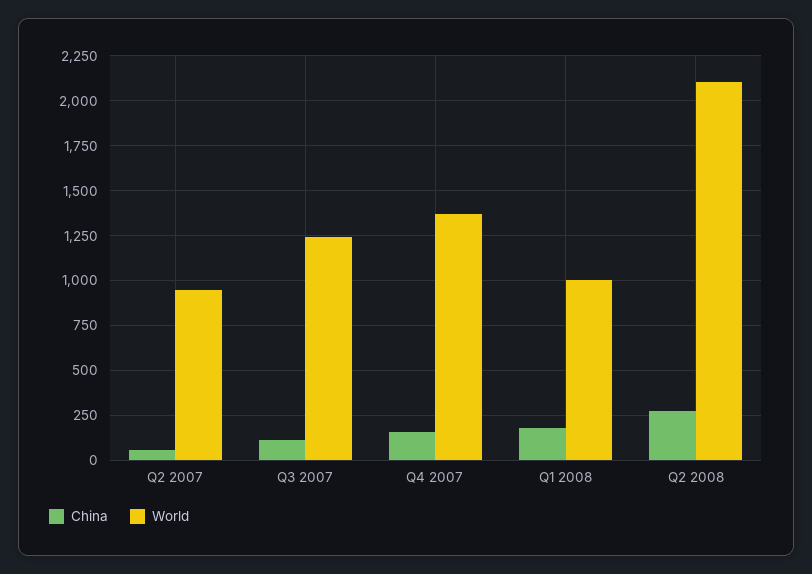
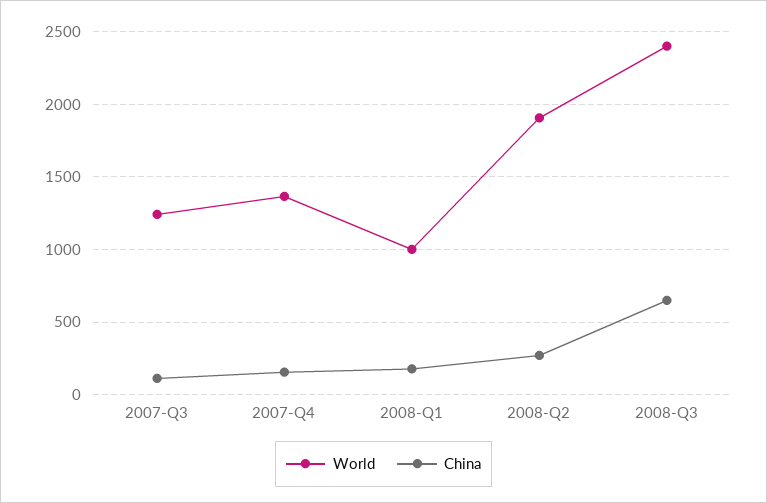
China, Q2 2007: 50 -> none
World, Q2 2007: 950 -> none
World, Q2 2008: 2100 -> 1900
World, 2008-Q3: none -> 2400
China, 2008-Q3: none -> 650

